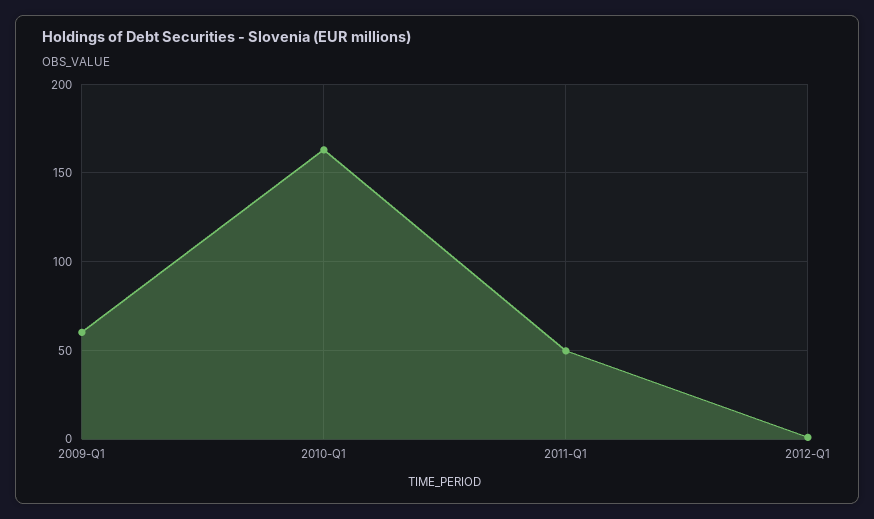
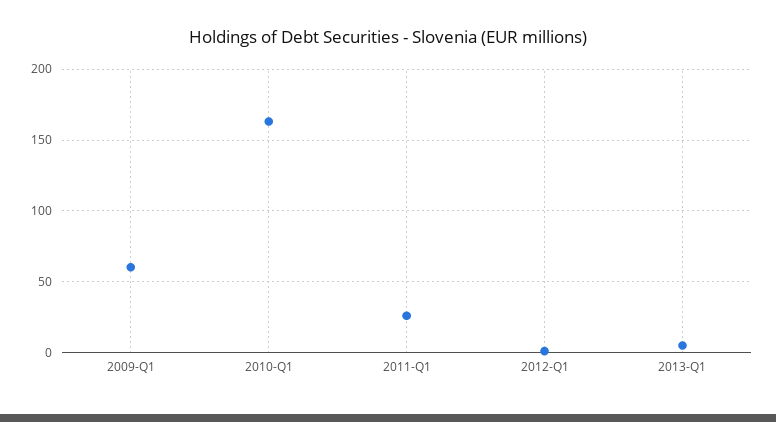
2011-Q1: 50 -> 25
2013-Q1: none -> 5

